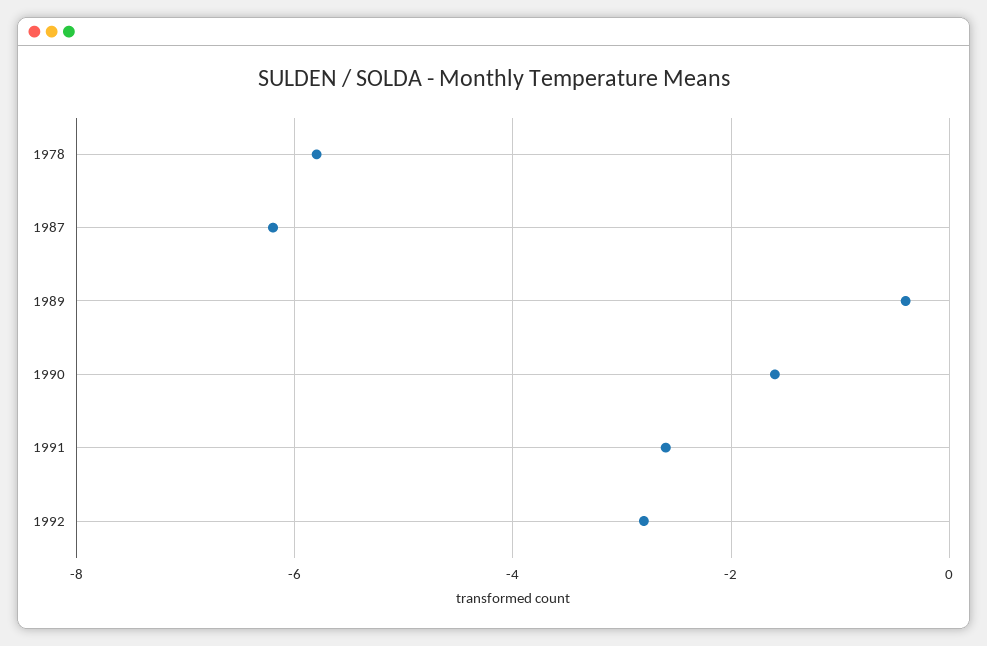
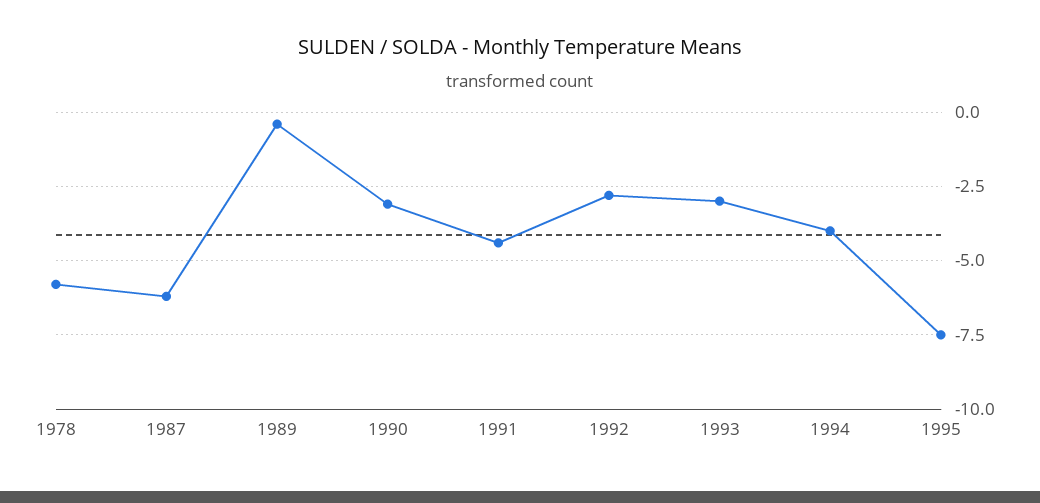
1990: -1.5 -> -3
1991: -2.5 -> -4.5
1993: none -> -3
1994: none -> -4
1995: none -> -7.5

